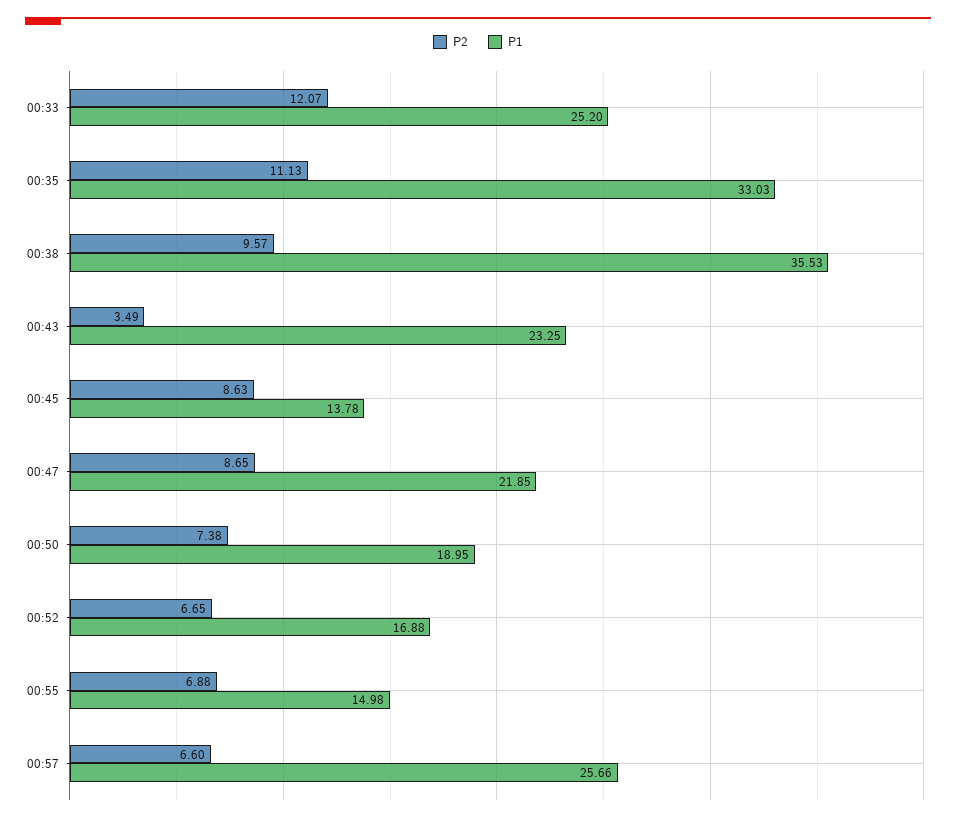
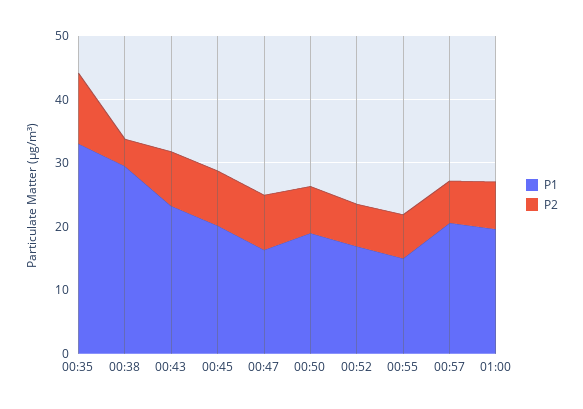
P2, 00:33: 12.07 -> none
P1, 00:33: 25.2 -> none
P2, 00:38: 9.57 -> 4
P1, 00:38: 35.53 -> 30
P2, 00:43: 3.49 -> 8
P1, 00:45: 13.78 -> 20
P1, 00:47: 21.85 -> 16
P1, 00:57: 25.66 -> 20
P1, 01:00: none -> 20
P2, 01:00: none -> 8

